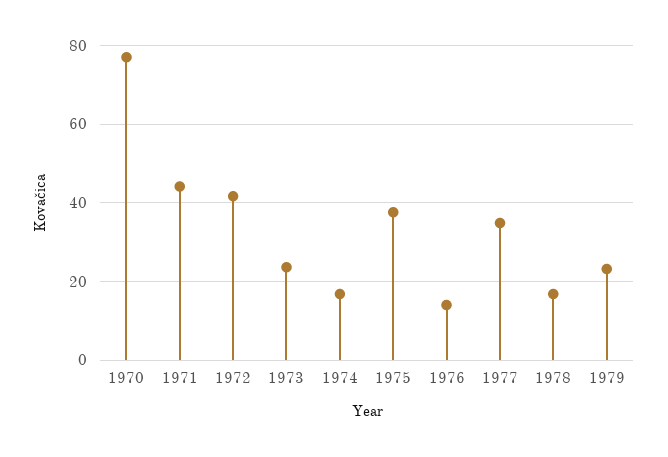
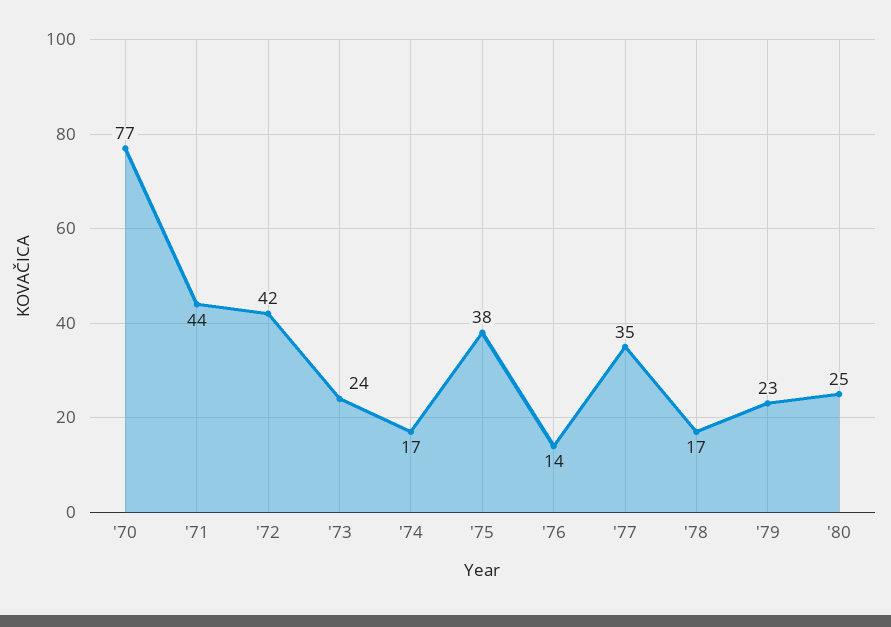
'80: none -> 25

